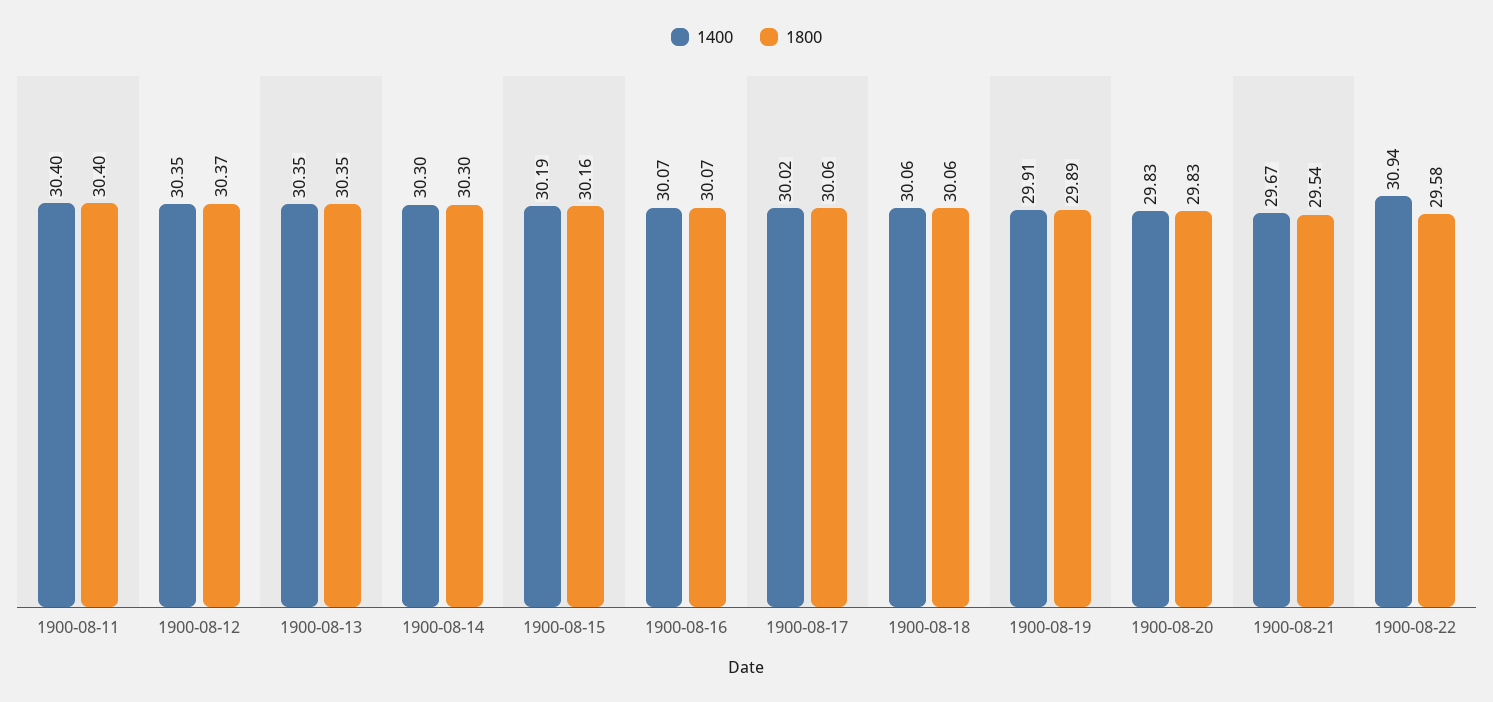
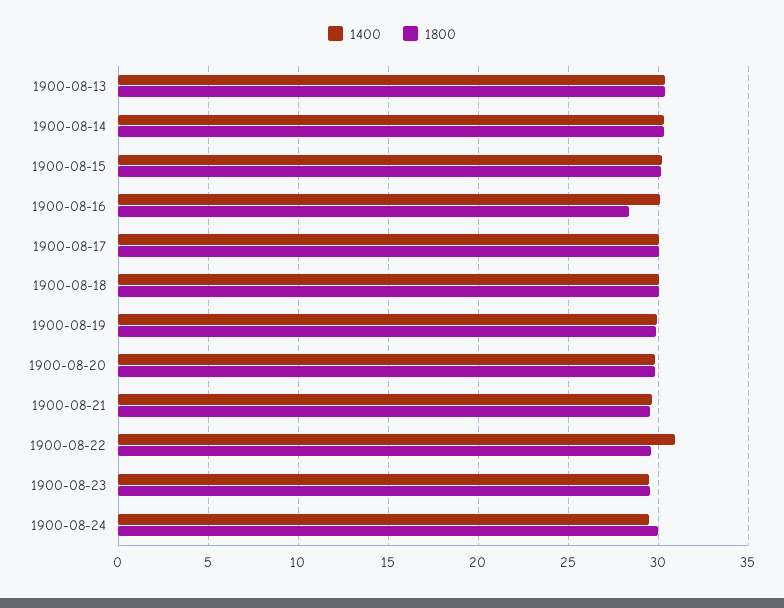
1400, 1900-08-11: 30.4 -> none
1800, 1900-08-11: 30.4 -> none
1400, 1900-08-12: 30.35 -> none
1800, 1900-08-12: 30.37 -> none
1800, 1900-08-16: 30.07 -> 28.5
1400, 1900-08-23: none -> 29.5
1800, 1900-08-23: none -> 29.5
1400, 1900-08-24: none -> 29.5
1800, 1900-08-24: none -> 30

